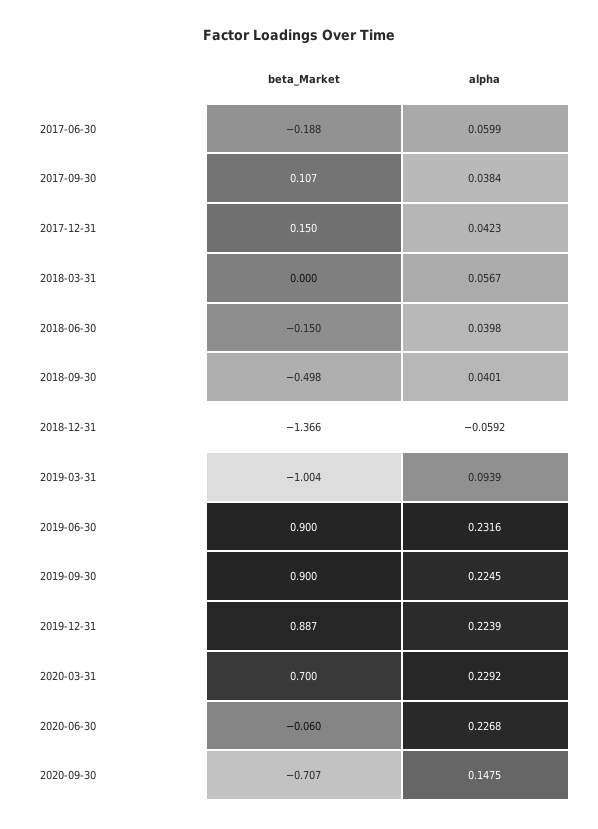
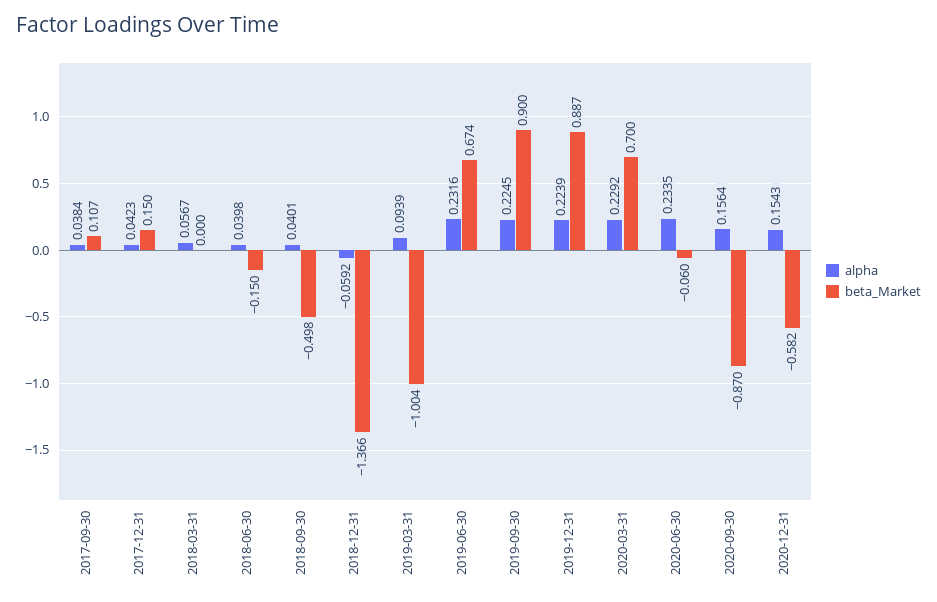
beta_Market, 2017-06-30: -0.188 -> none
alpha, 2017-06-30: 0.0599 -> none
beta_Market, 2019-06-30: 0.9 -> 0.674
alpha, 2020-06-30: 0.2268 -> 0.2335
beta_Market, 2020-09-30: -0.707 -> -0.87
alpha, 2020-09-30: 0.1475 -> 0.1564
alpha, 2020-12-31: none -> 0.1543
beta_Market, 2020-12-31: none -> -0.582

